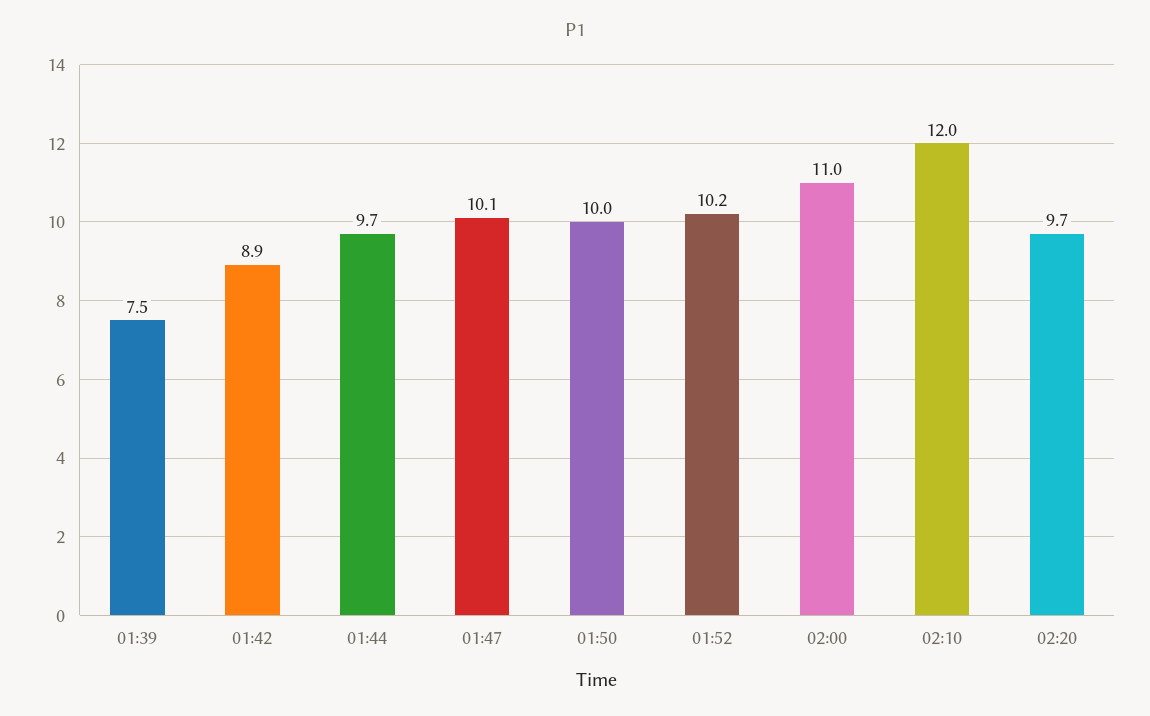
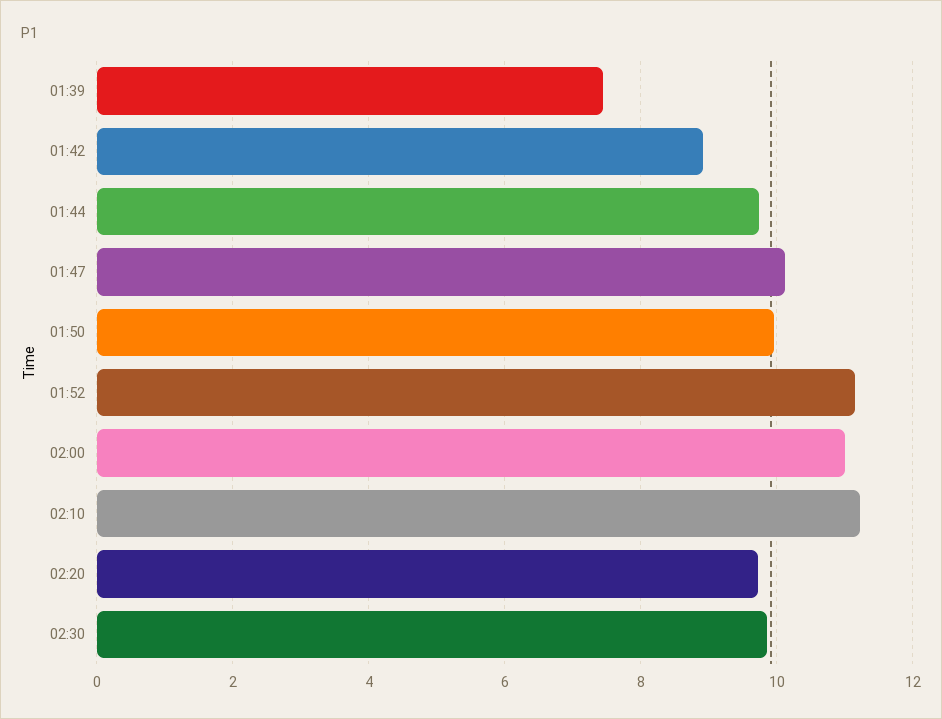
01:52: 10.2 -> 11.2
02:10: 12 -> 11.2
02:30: none -> 9.8

